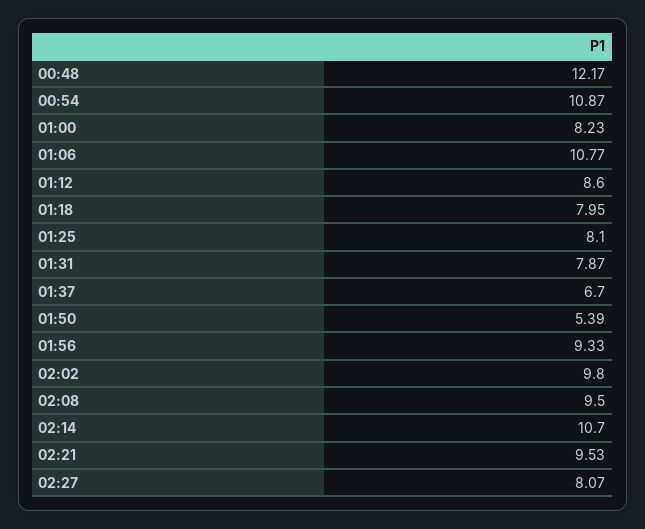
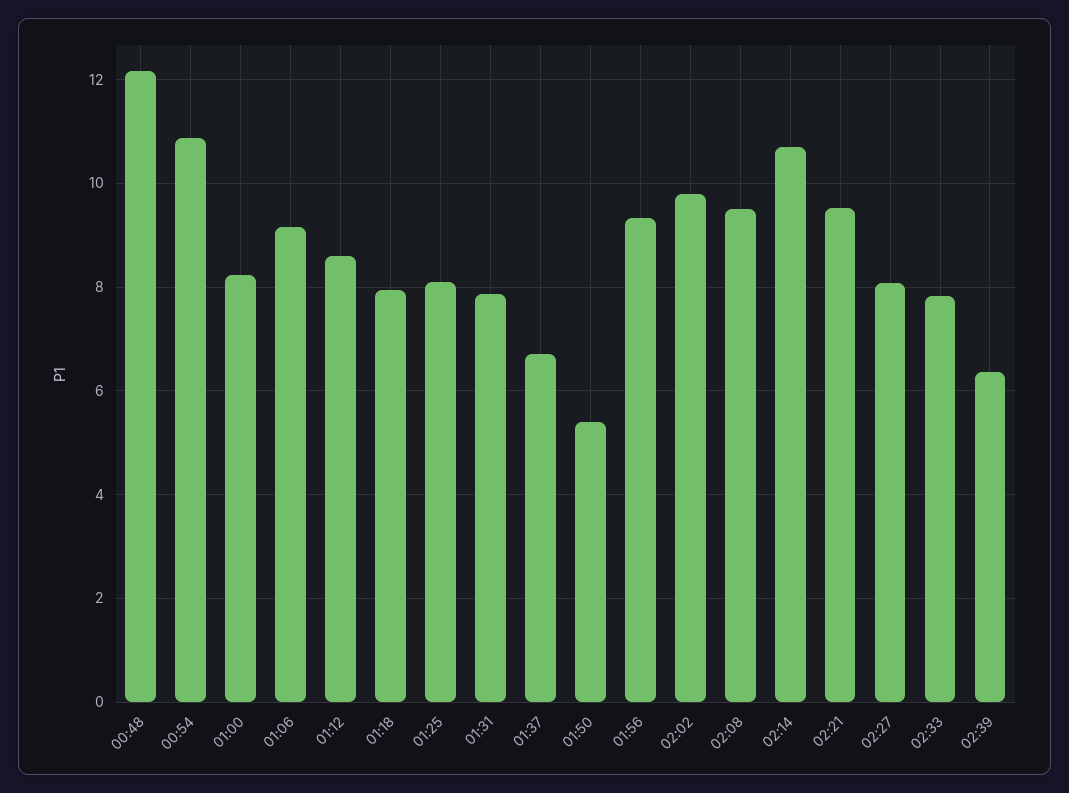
01:06: 10.77 -> 9.2
02:33: none -> 7.8
02:39: none -> 6.4

